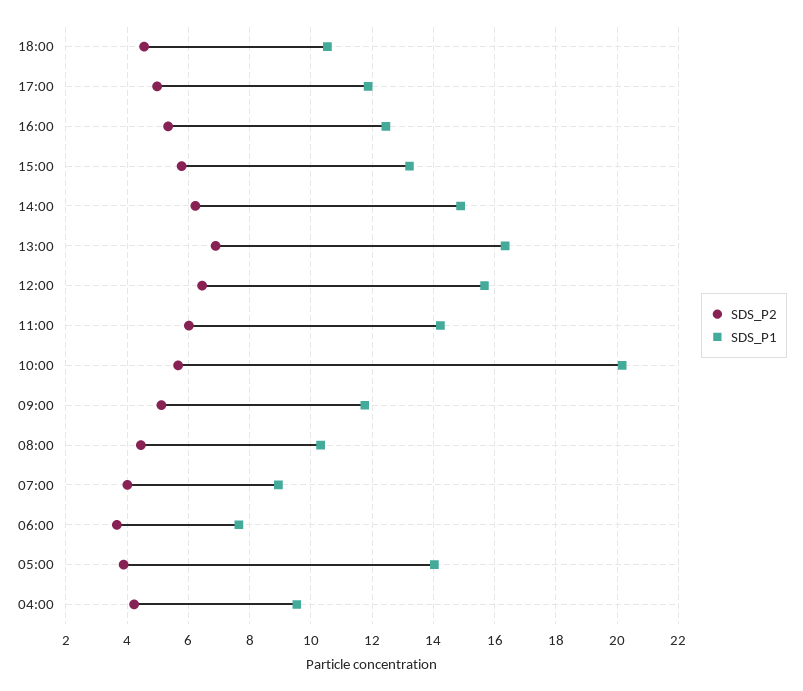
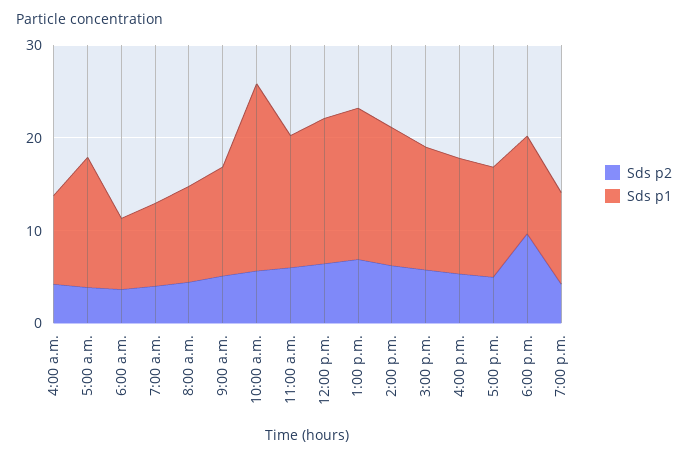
SDS_P2, 18:00: 4.6 -> 10
SDS_P2, 7:00 p.m.: none -> 4
SDS_P1, 7:00 p.m.: none -> 10

